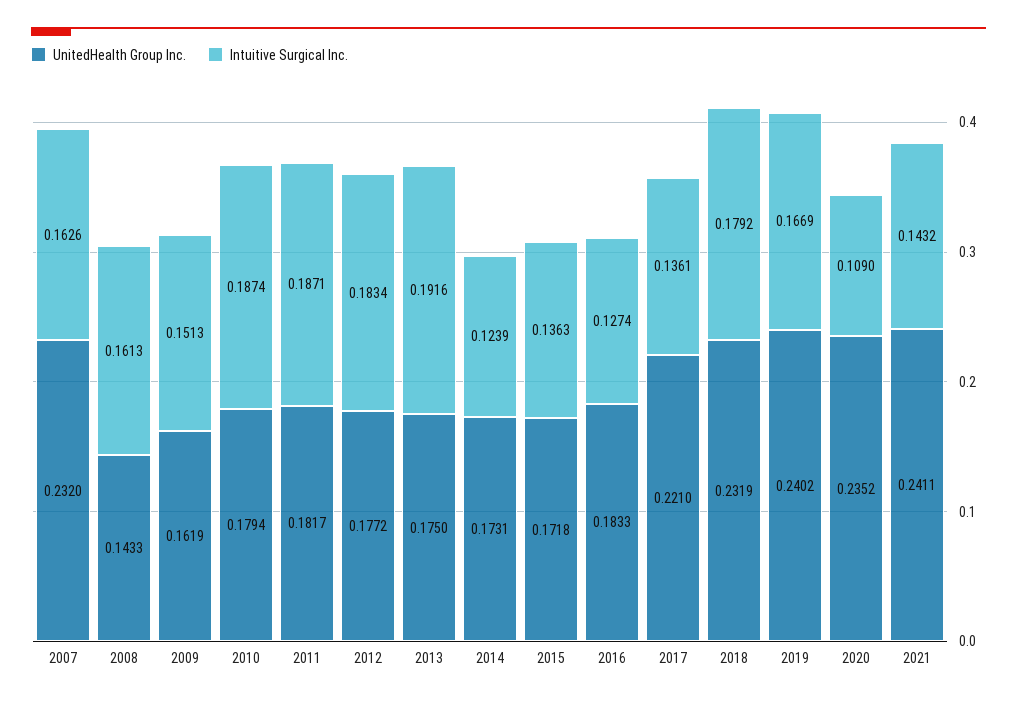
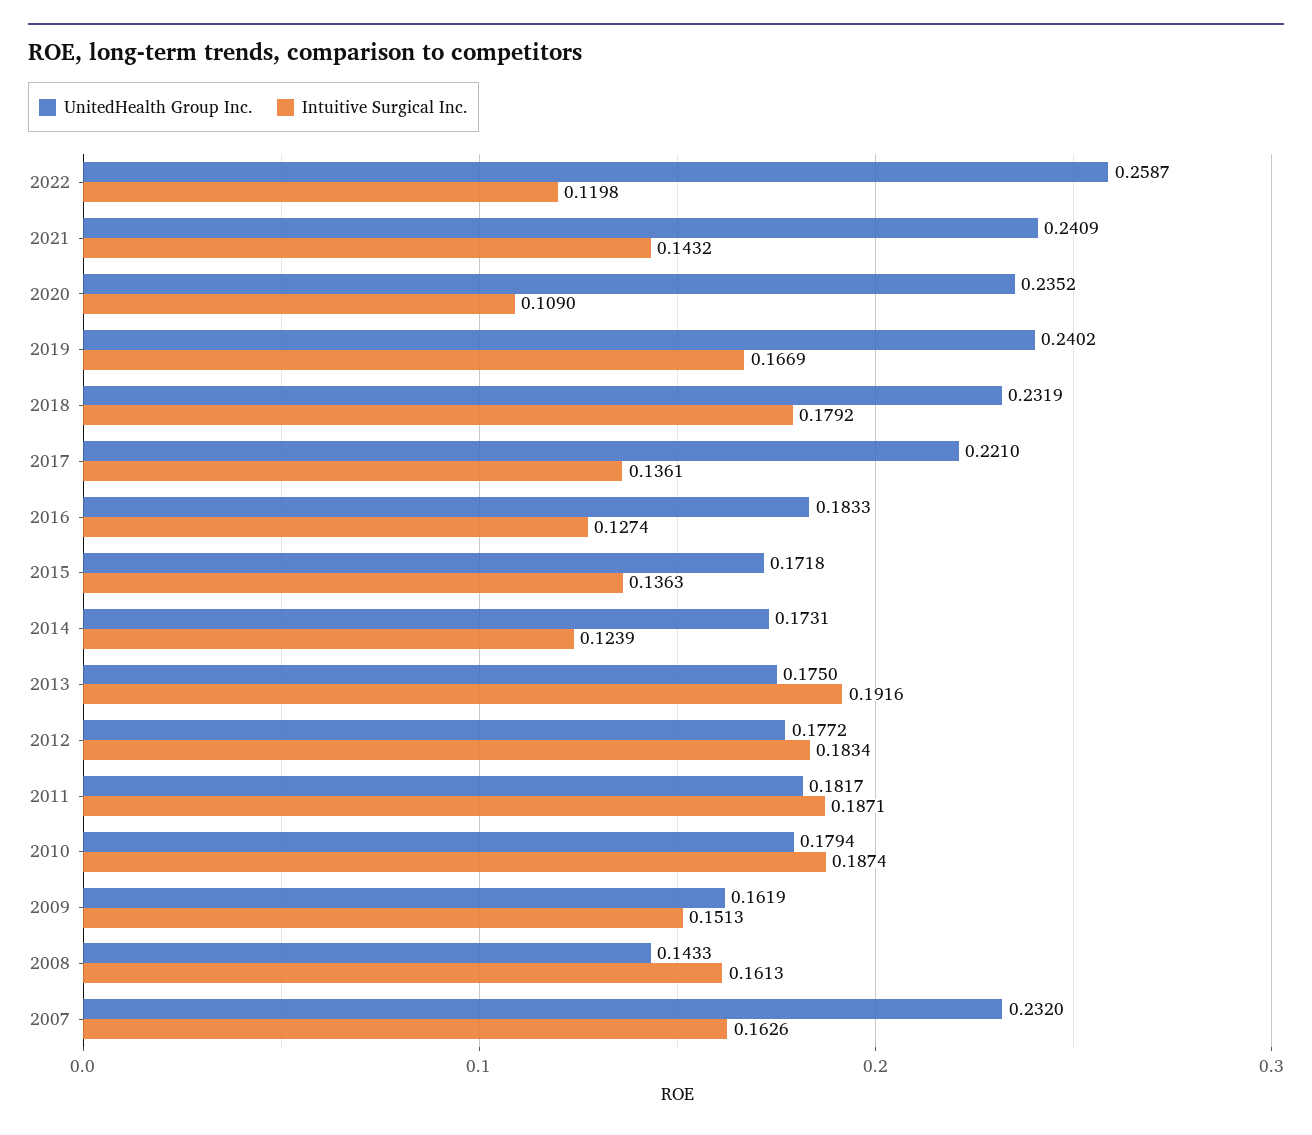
UnitedHealth Group Inc., 2021: 0.2411 -> 0.2409
UnitedHealth Group Inc., 2022: none -> 0.2587
Intuitive Surgical Inc., 2022: none -> 0.1198

